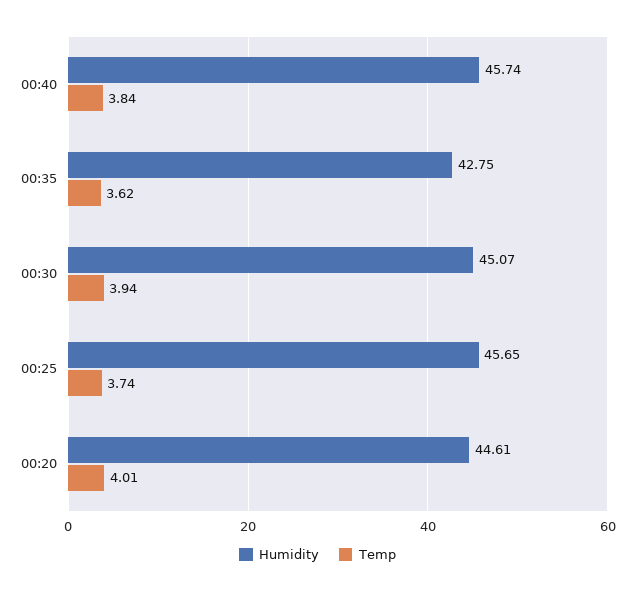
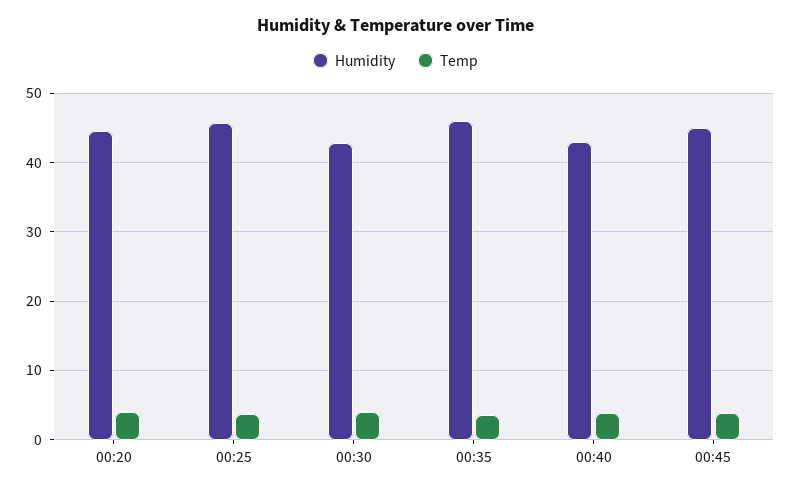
Humidity, 00:40: 45.74 -> 43
Humidity, 00:35: 42.75 -> 46
Humidity, 00:30: 45.07 -> 43
Humidity, 00:45: none -> 45
Temp, 00:45: none -> 4

